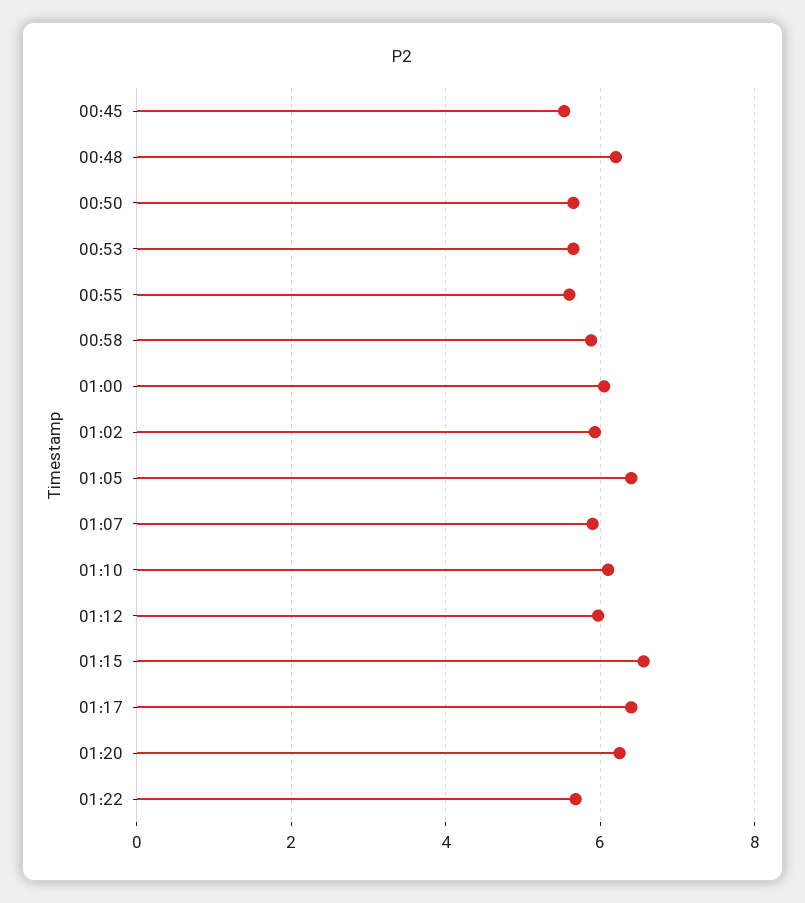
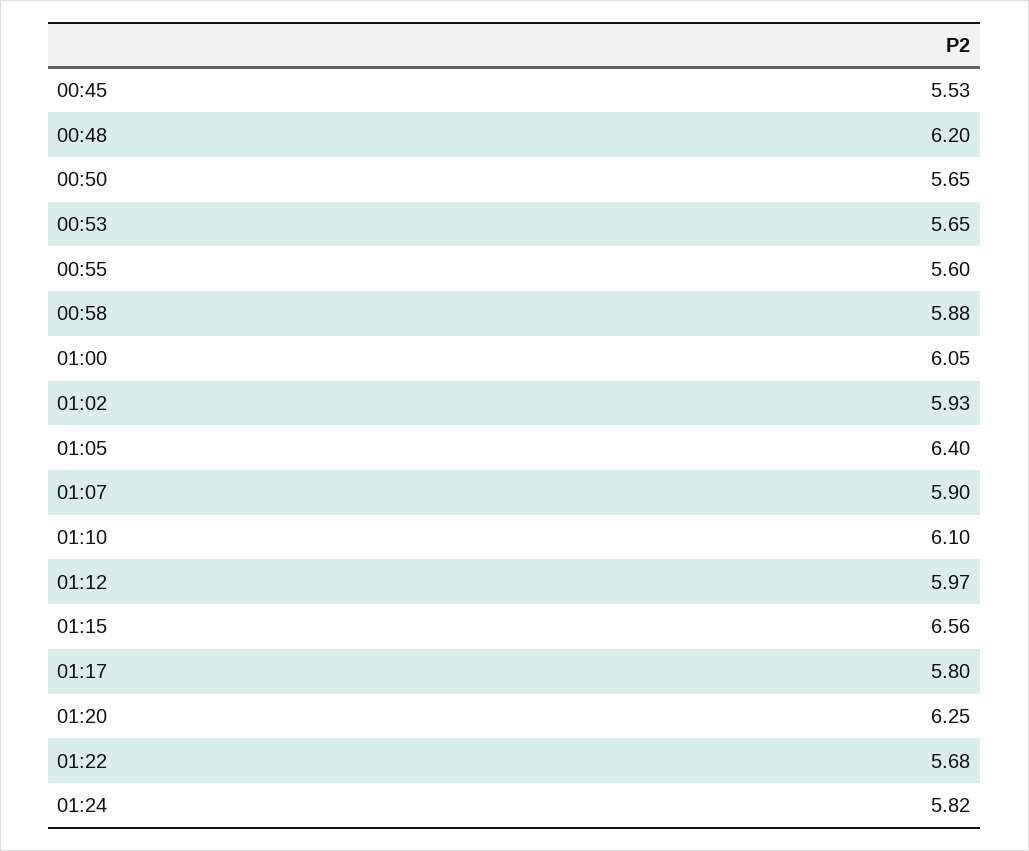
01:17: 6.4 -> 5.8
01:24: none -> 5.82

